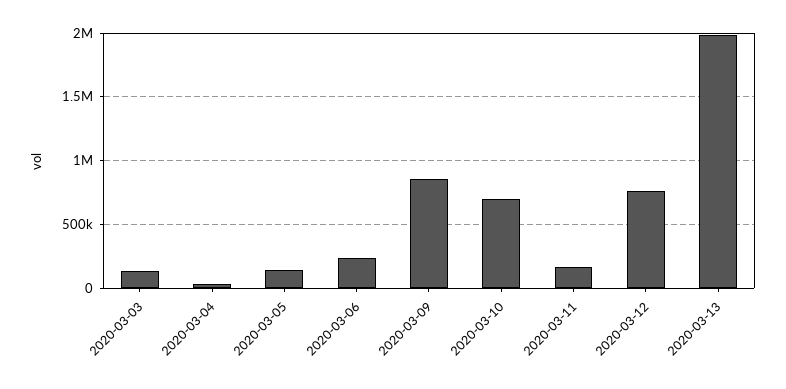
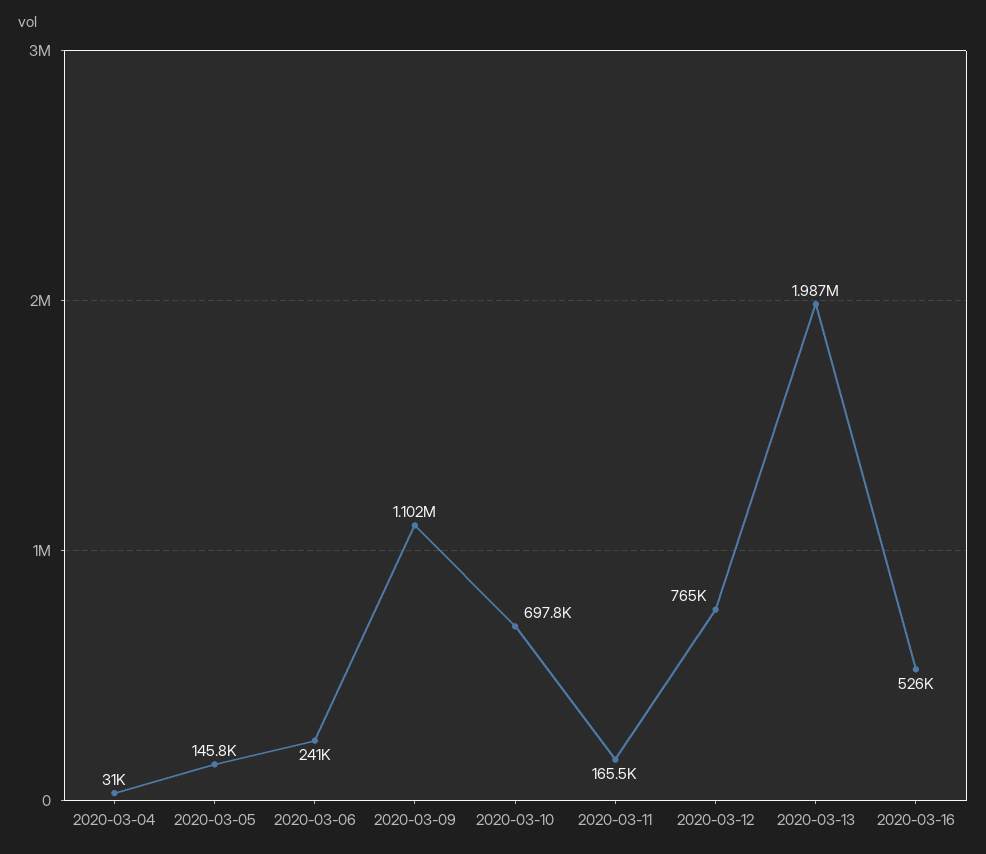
2020-03-03: 150000 -> none
2020-03-09: 850000 -> 1102000
2020-03-16: none -> 526000

